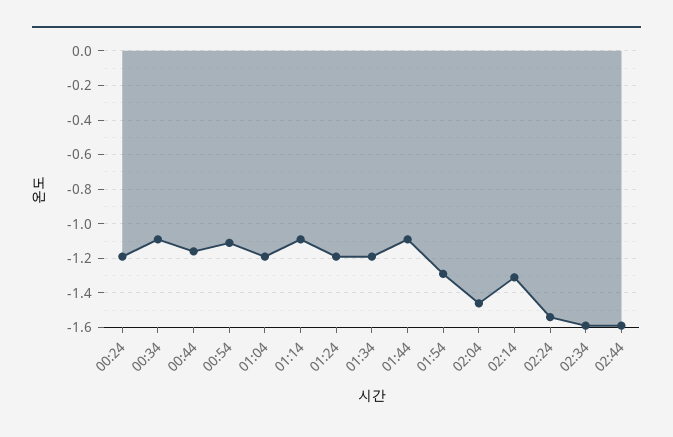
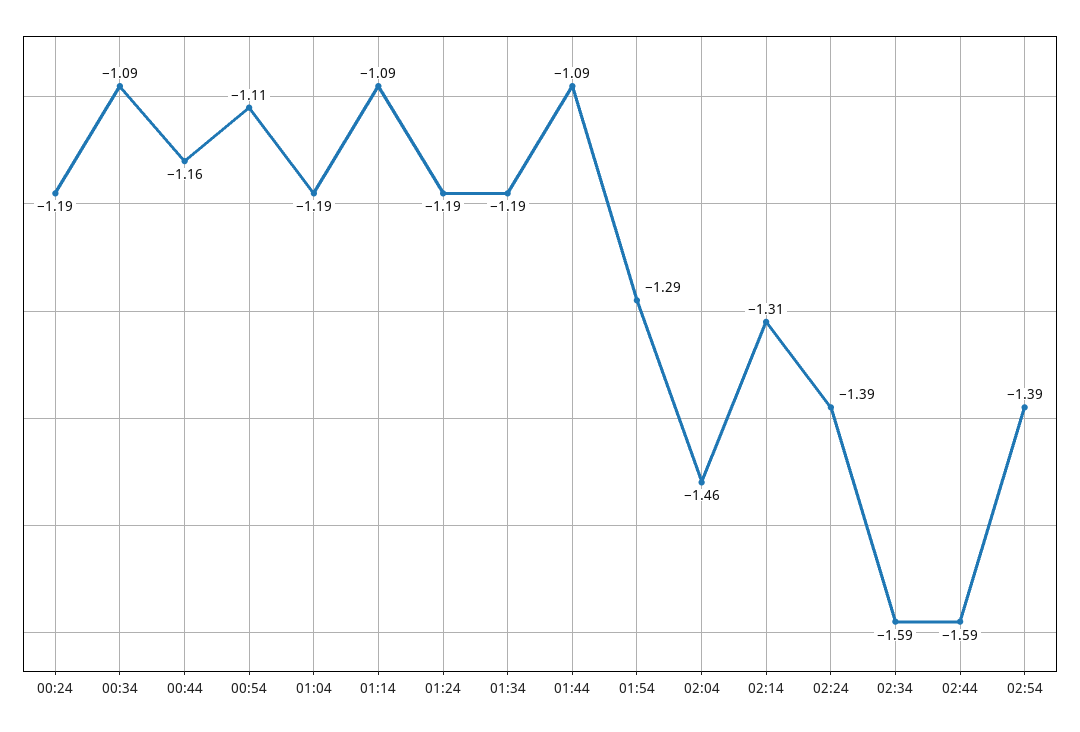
02:24: -1.55 -> -1.39
02:54: none -> -1.39

